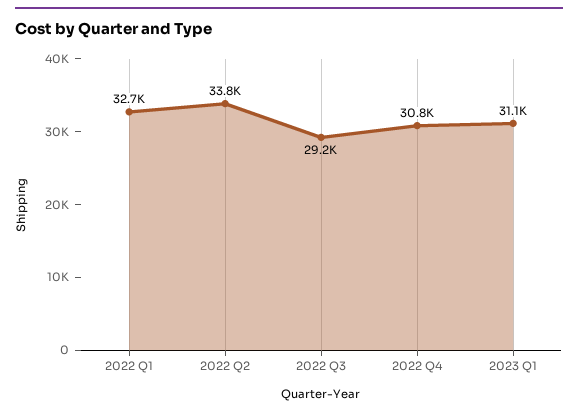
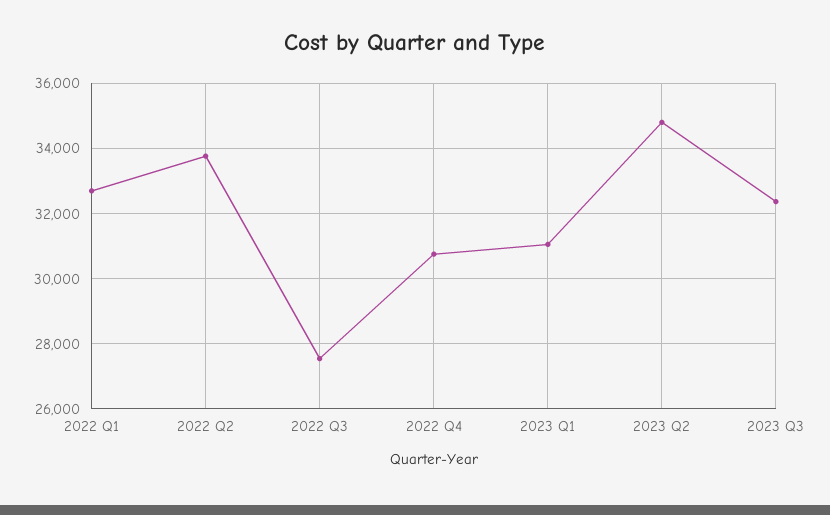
2022 Q3: 29200 -> 27600
2023 Q2: none -> 34800
2023 Q3: none -> 32400

